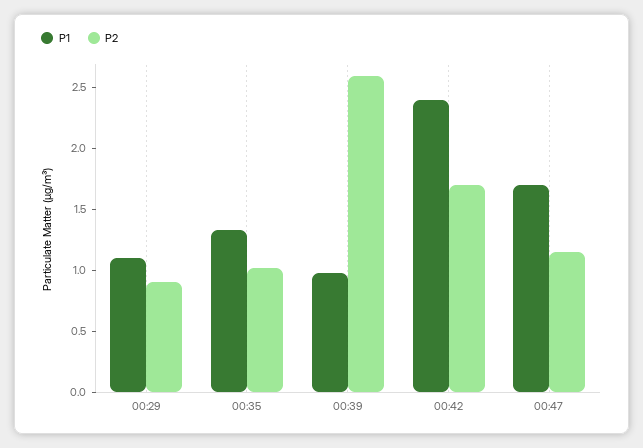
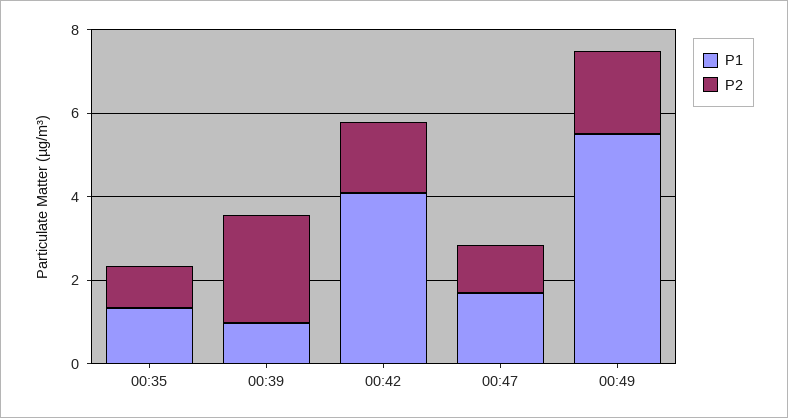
P1, 00:29: 1.1 -> none
P2, 00:29: 0.9 -> none
P1, 00:42: 2.4 -> 4
P1, 00:49: none -> 5.5
P2, 00:49: none -> 2

